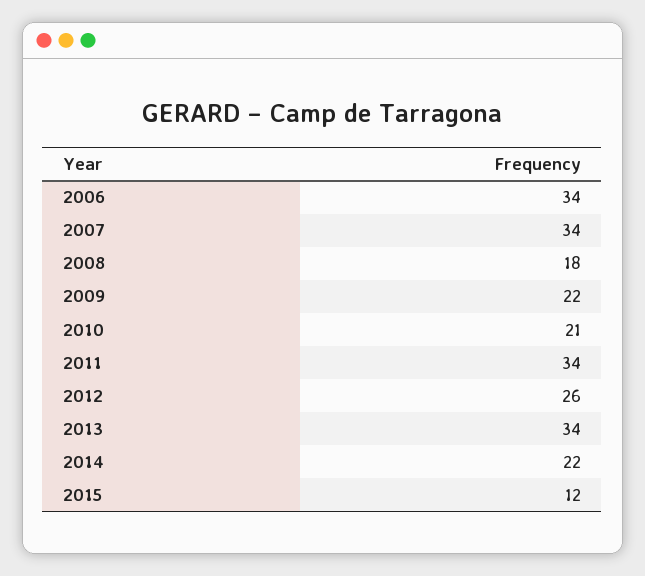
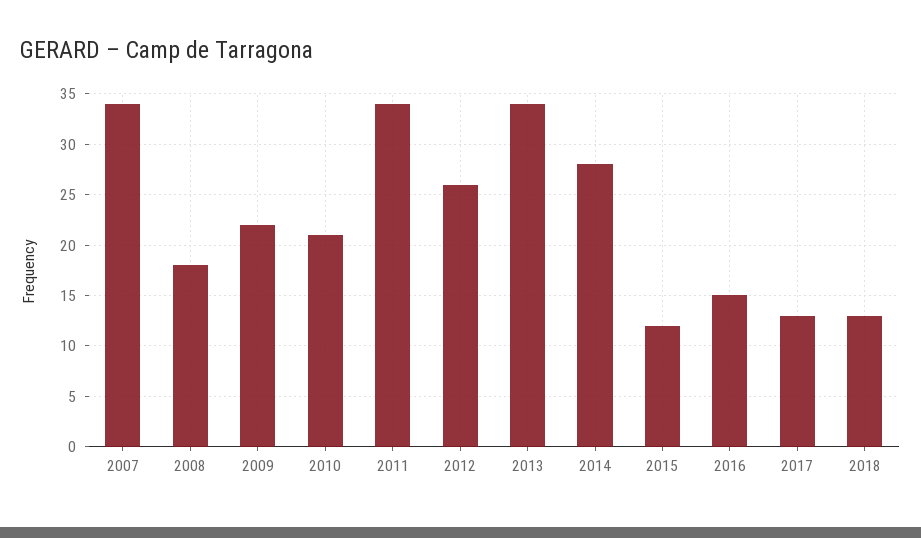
2006: 34 -> none
2014: 22 -> 28
2016: none -> 15
2017: none -> 13
2018: none -> 13

